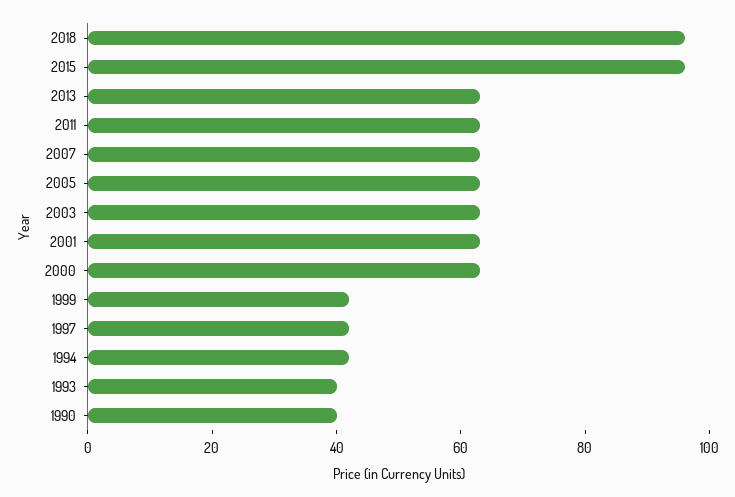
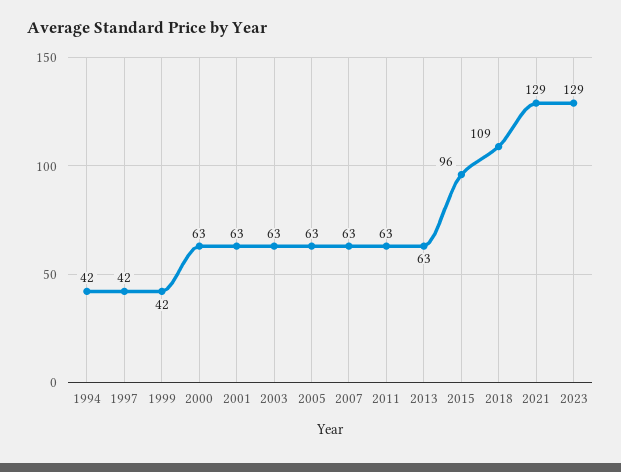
2018: 95 -> 109
1993: 40 -> none
1990: 40 -> none
2021: none -> 129
2023: none -> 129

